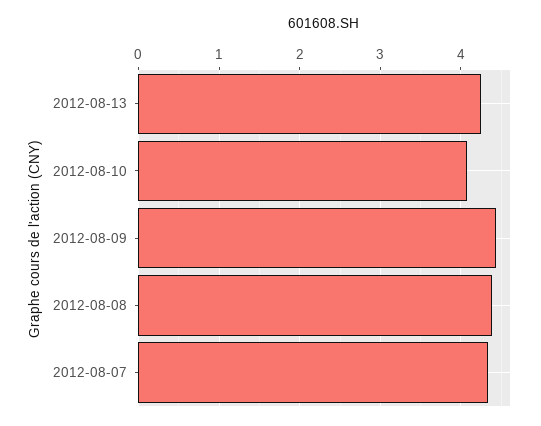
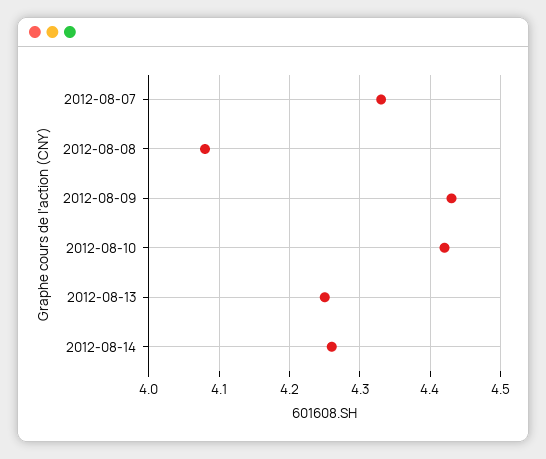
2012-08-10: 4.1 -> 4.42
2012-08-08: 4.4 -> 4.08
2012-08-14: none -> 4.26

